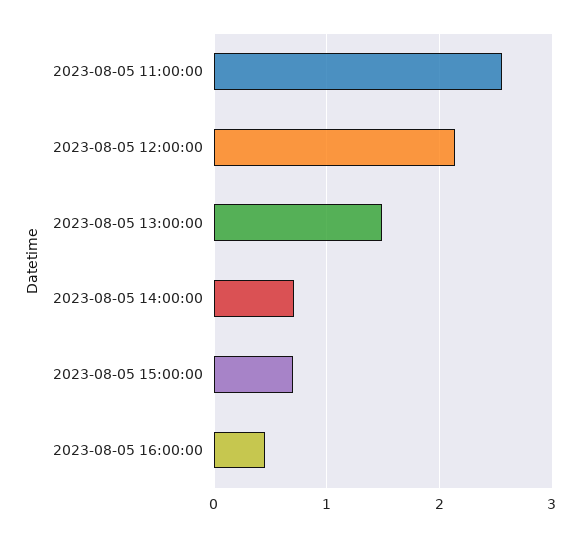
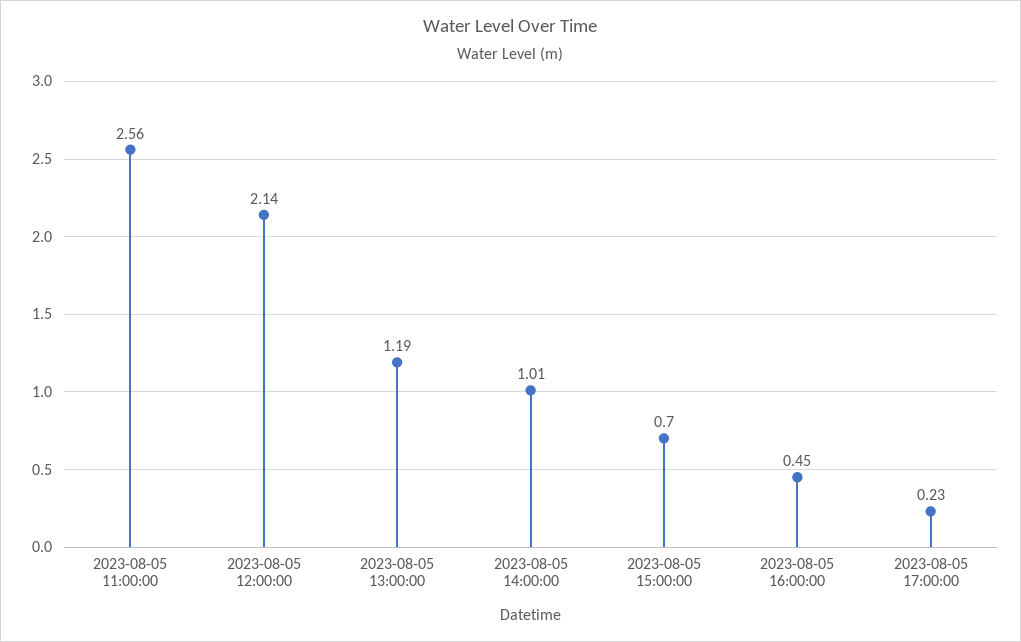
2023-08-05 13:00:00: 1.5 -> 1.19
2023-08-05 14:00:00: 0.7 -> 1.01
2023-08-05 17:00:00: none -> 0.23

